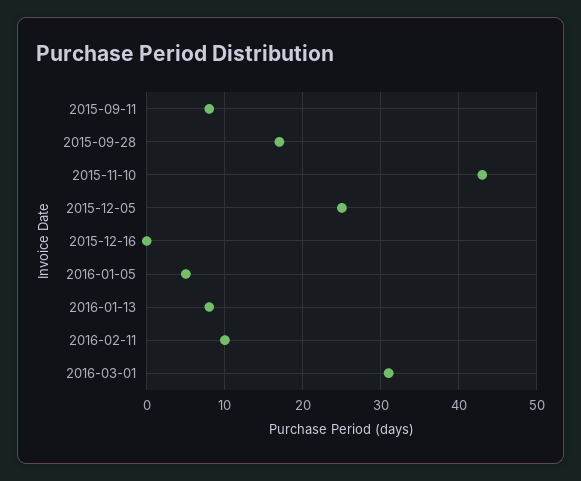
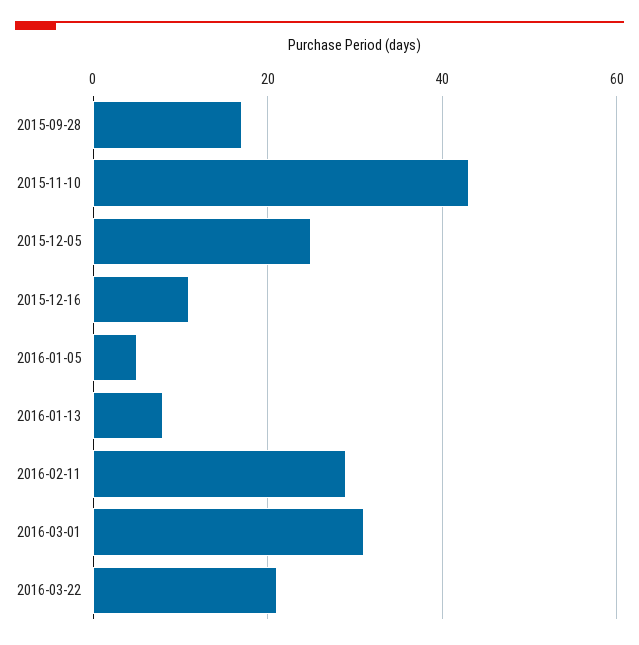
2015-09-11: 8 -> none
2015-12-16: 0 -> 10
2016-02-11: 10 -> 30
2016-03-22: none -> 20

